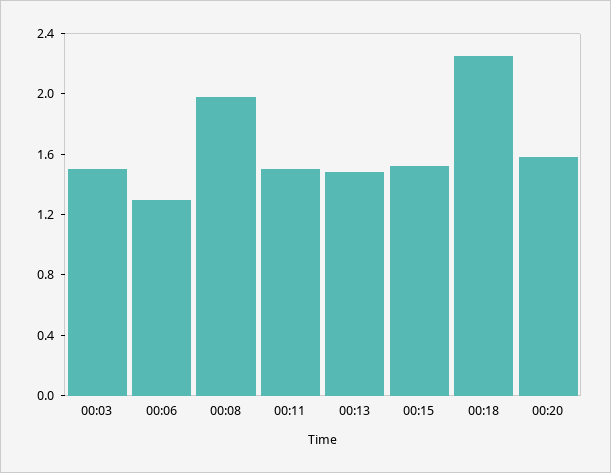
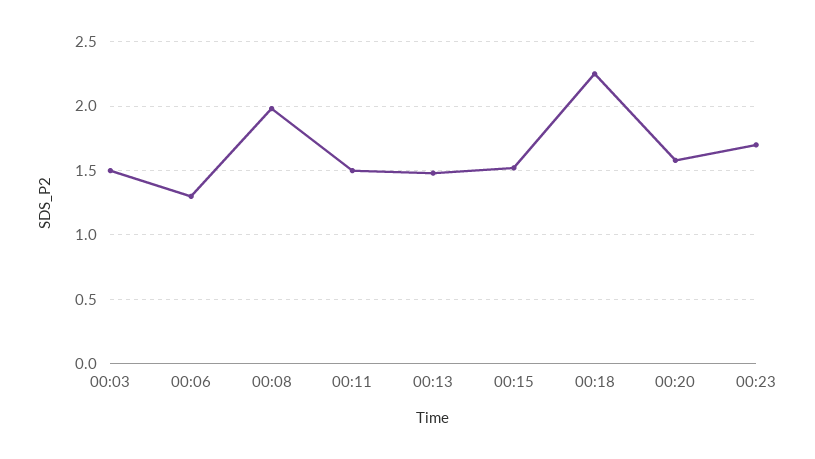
00:23: none -> 1.7

